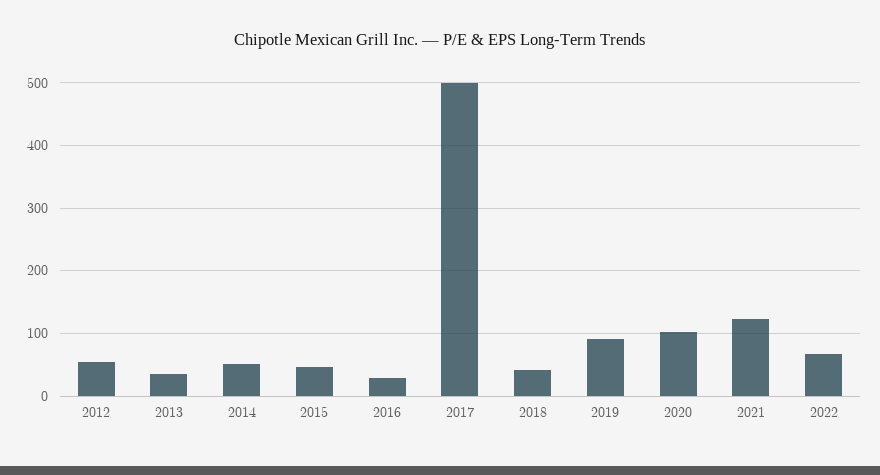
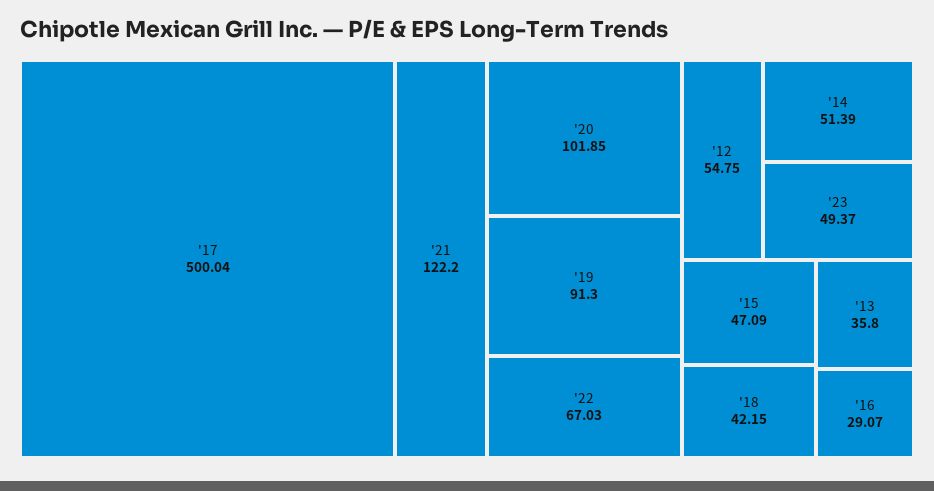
'23: none -> 49.37

